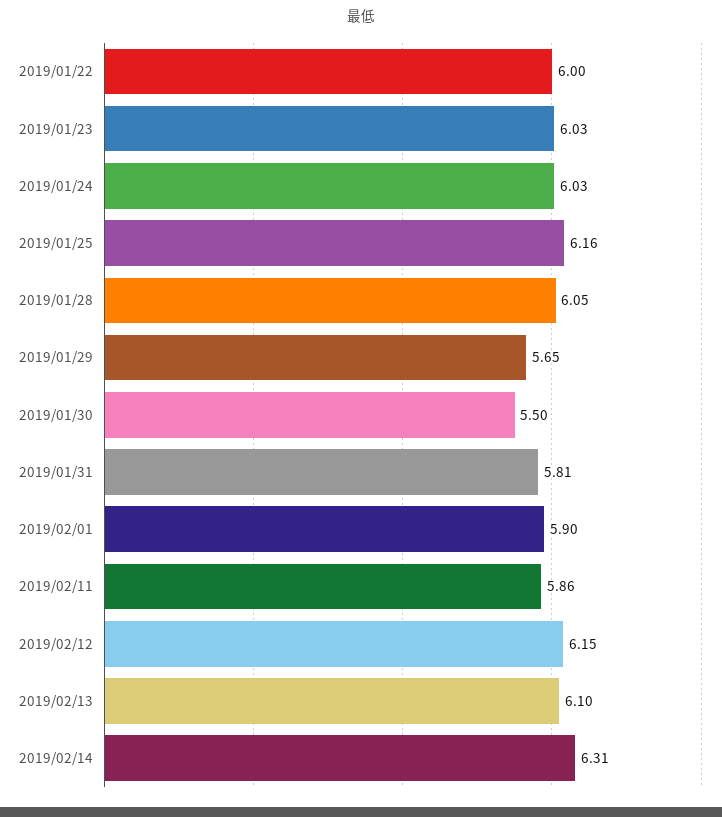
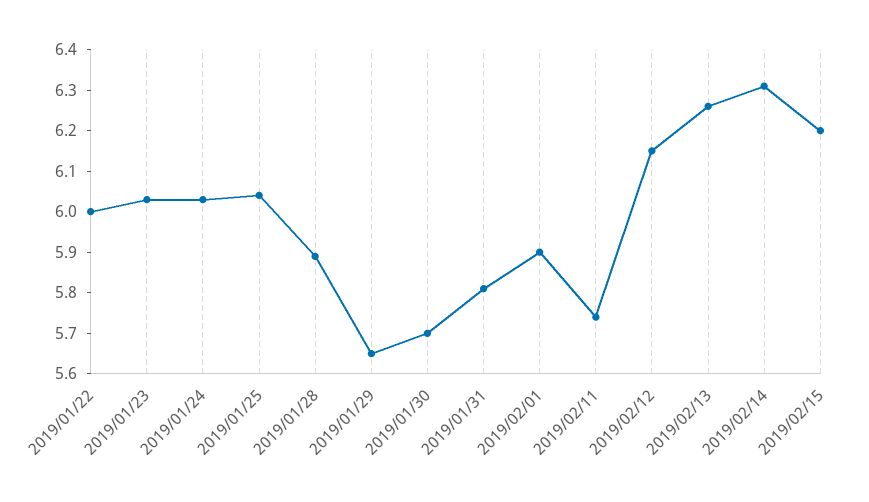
2019/01/25: 6.16 -> 6.05
2019/01/28: 6.05 -> 5.9
2019/01/30: 5.5 -> 5.7
2019/02/11: 5.86 -> 5.75
2019/02/13: 6.1 -> 6.25
2019/02/15: none -> 6.2

